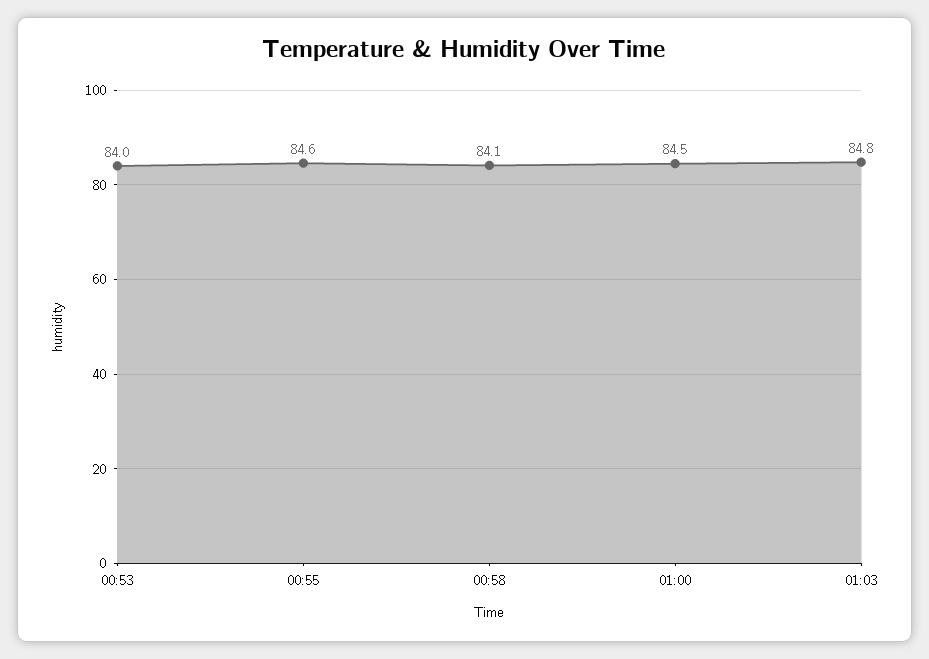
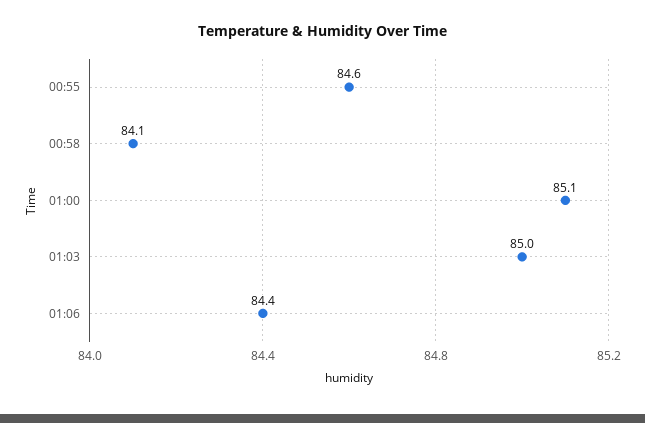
00:53: 84 -> none
01:00: 84.5 -> 85.1
01:03: 84.8 -> 85
01:06: none -> 84.4

